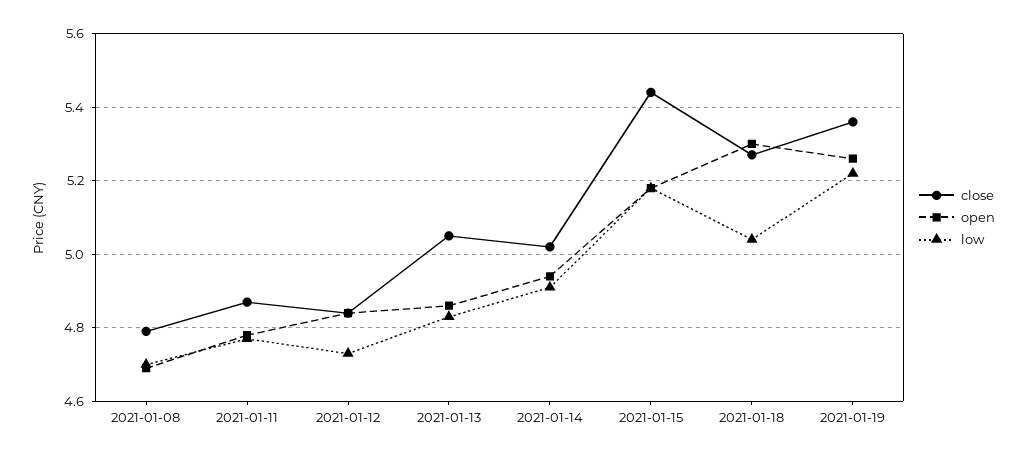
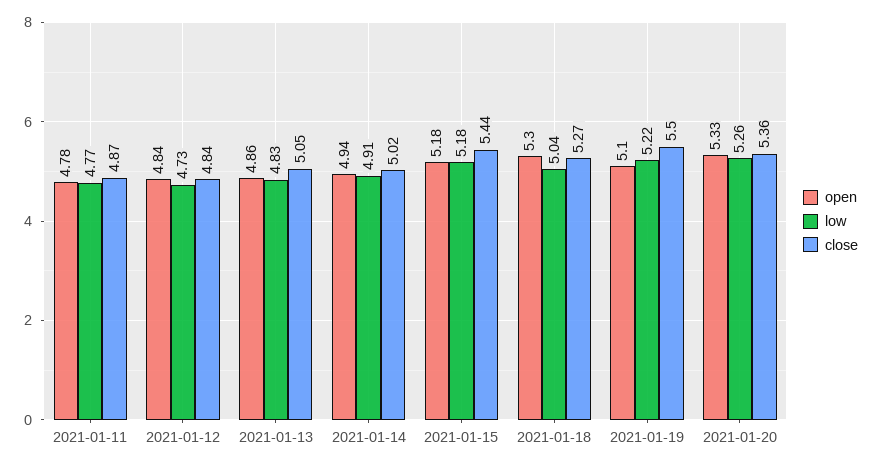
close, 2021-01-08: 4.8 -> none
open, 2021-01-08: 4.7 -> none
low, 2021-01-08: 4.7 -> none
close, 2021-01-19: 5.35 -> 5.5
open, 2021-01-19: 5.25 -> 5.1
open, 2021-01-20: none -> 5.33
low, 2021-01-20: none -> 5.26
close, 2021-01-20: none -> 5.36

